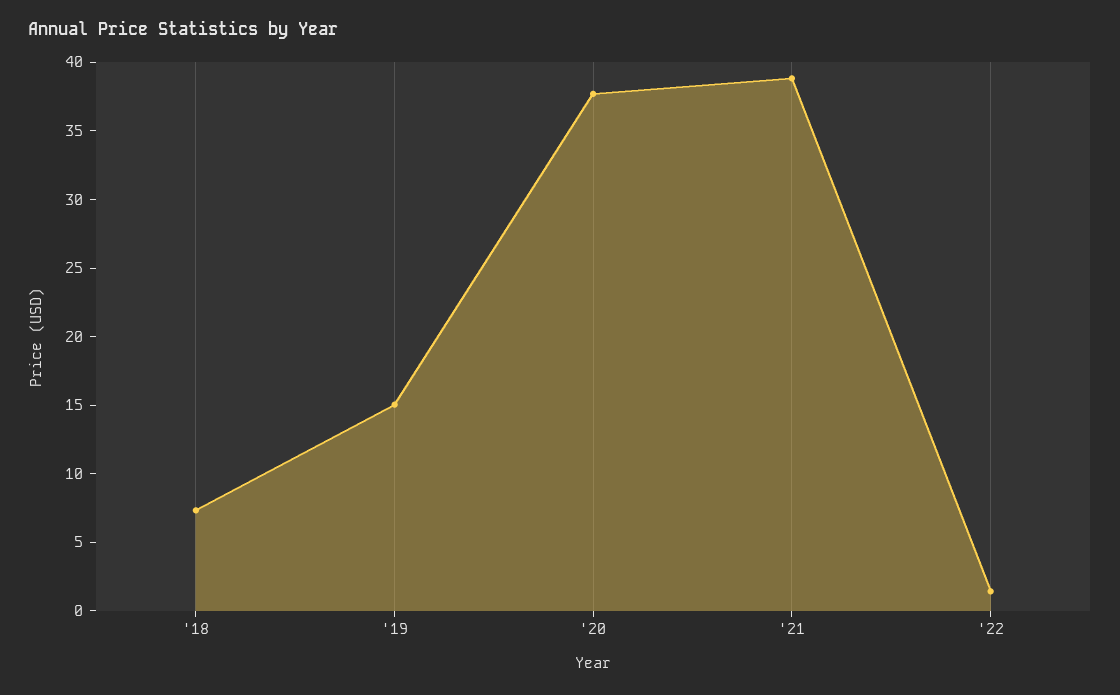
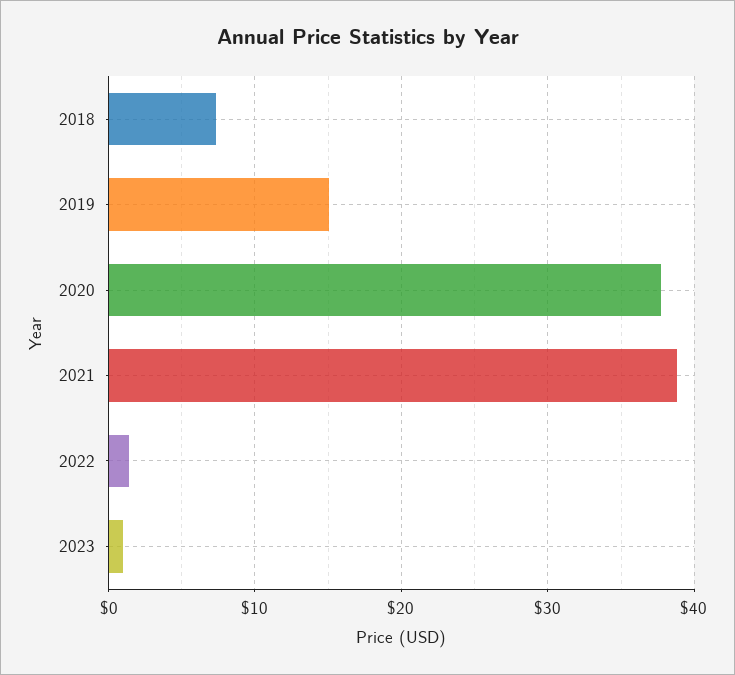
2023: none -> 1

